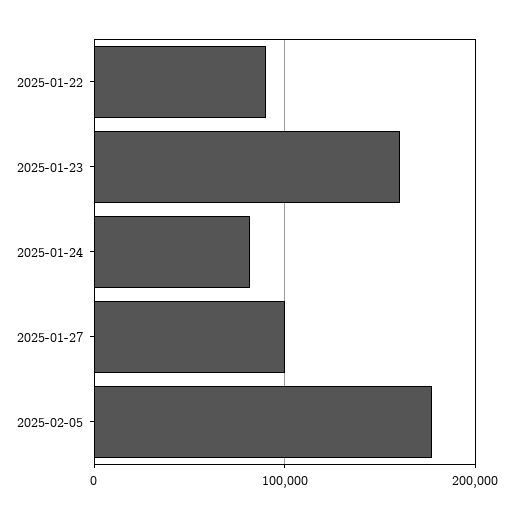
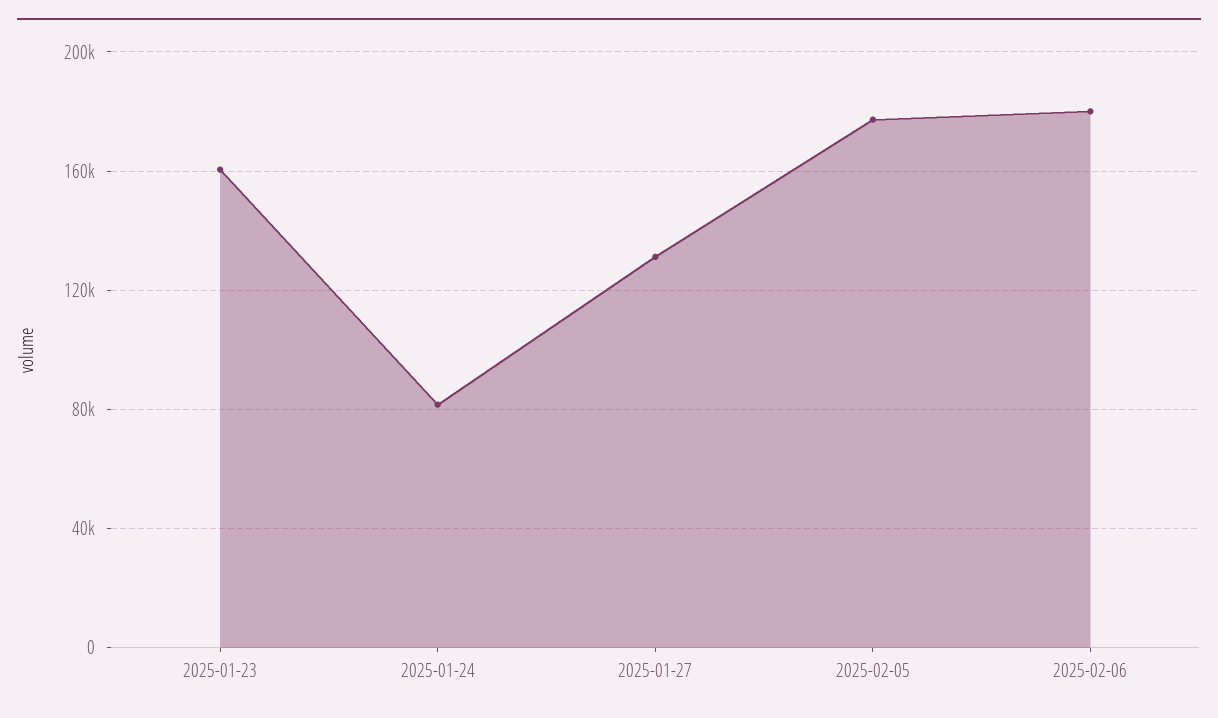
2025-01-22: 90000 -> none
2025-01-27: 100000 -> 130000
2025-02-06: none -> 180000

